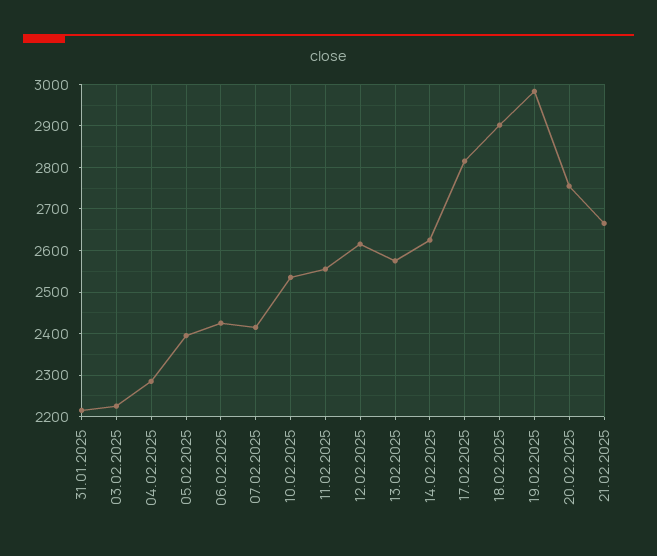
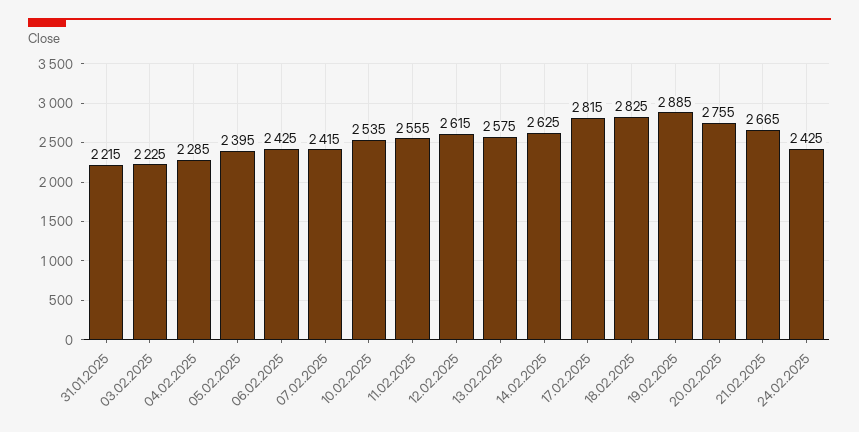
18.02.2025: 2900 -> 2825
19.02.2025: 2980 -> 2885
24.02.2025: none -> 2425

